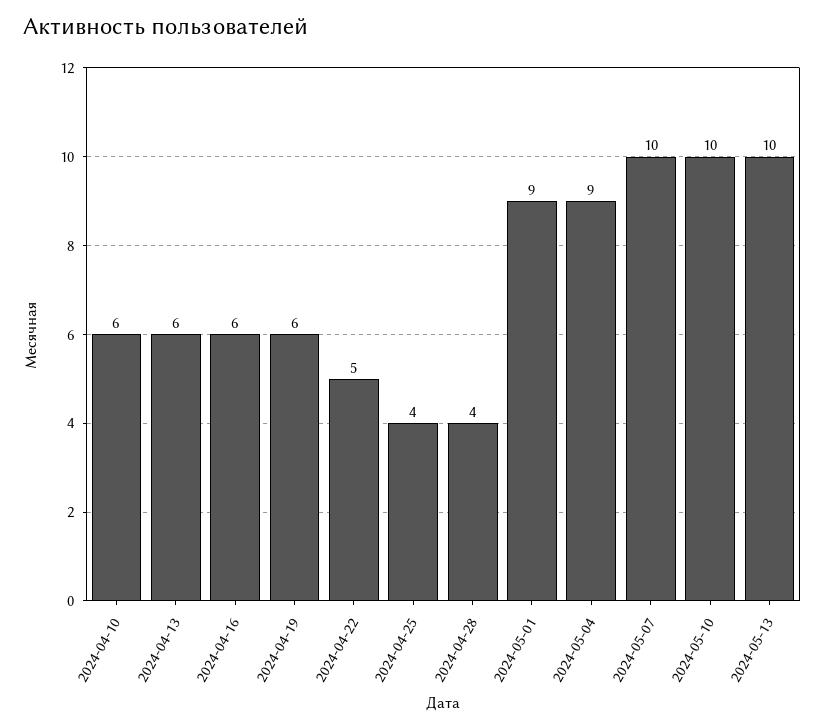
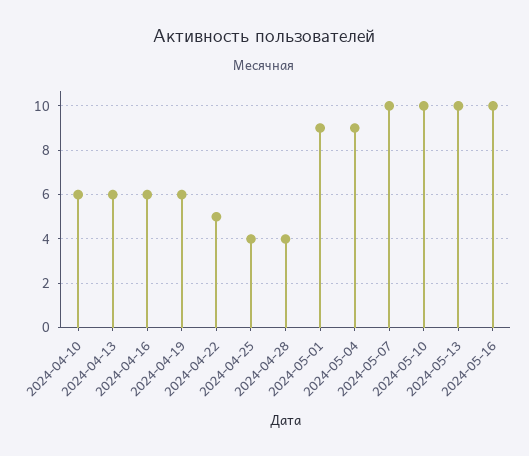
2024-05-16: none -> 10

